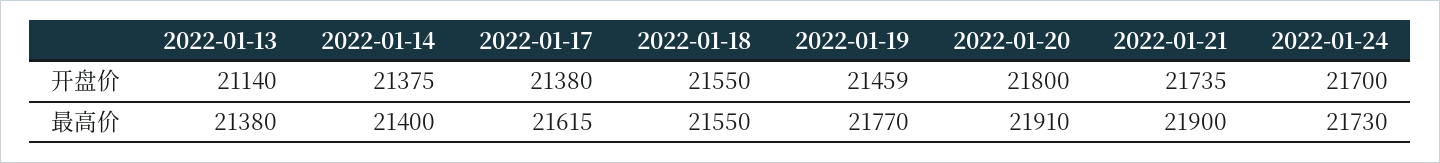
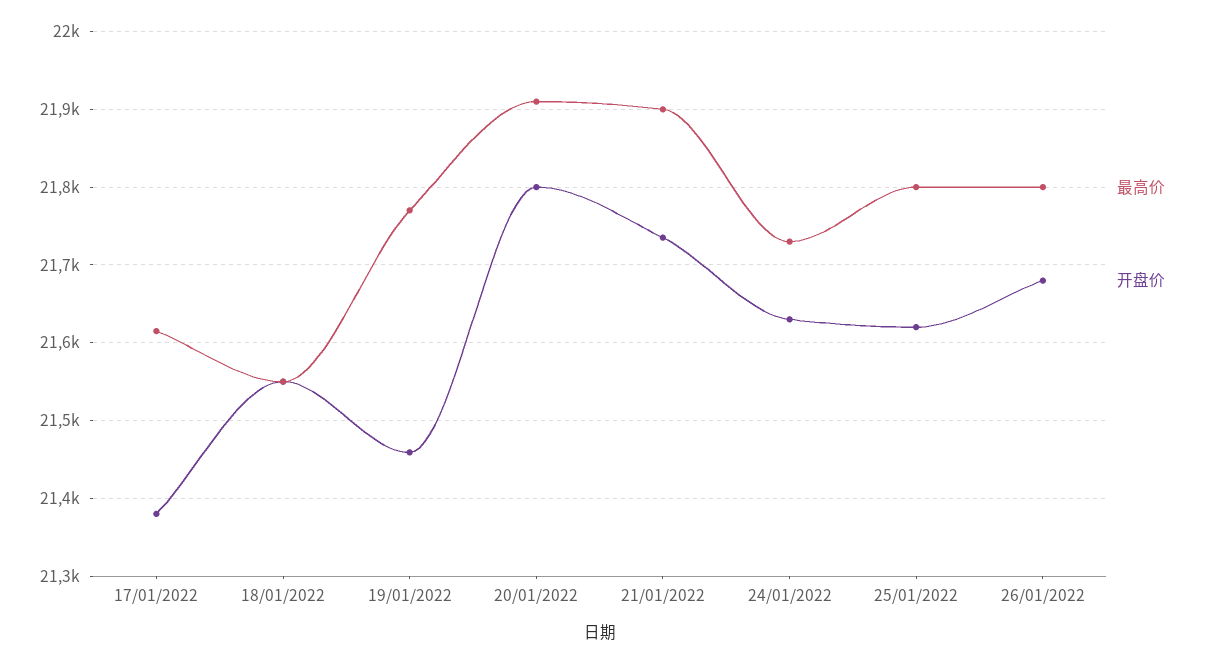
开盘价, 2022-01-13: 21140 -> none
开盘价, 2022-01-14: 21375 -> none
开盘价, 2022-01-24: 21700 -> 21630
最高价, 2022-01-13: 21380 -> none
最高价, 2022-01-14: 21400 -> none
最高价, 25/01/2022: none -> 21800
开盘价, 25/01/2022: none -> 21620
最高价, 26/01/2022: none -> 21800
开盘价, 26/01/2022: none -> 21680

